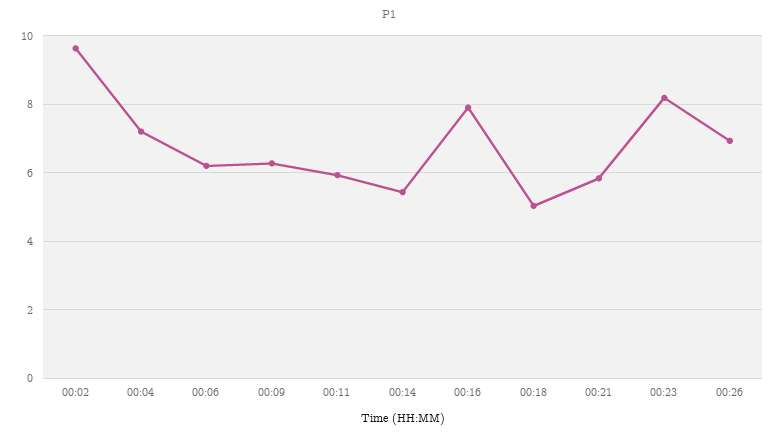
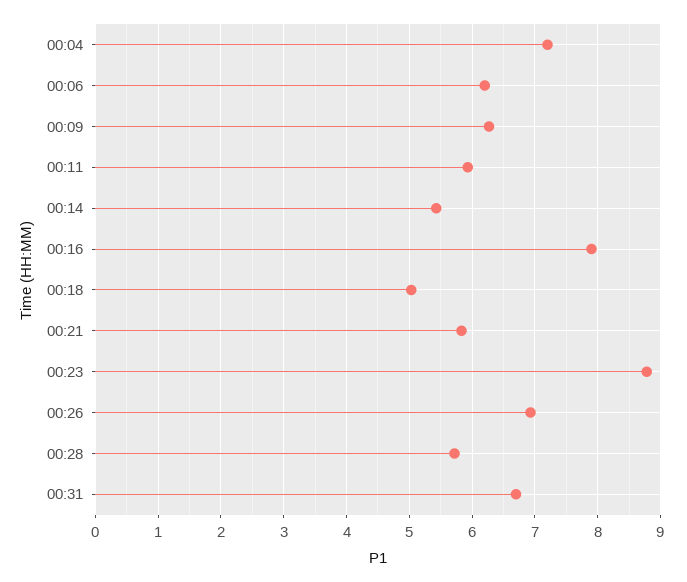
00:02: 9.6 -> none
00:23: 8.2 -> 8.8
00:28: none -> 5.7
00:31: none -> 6.7

